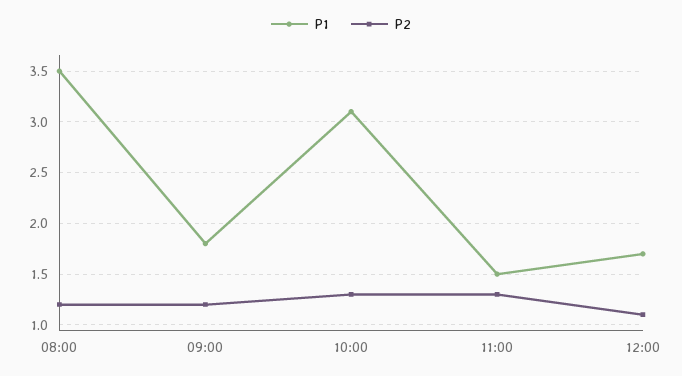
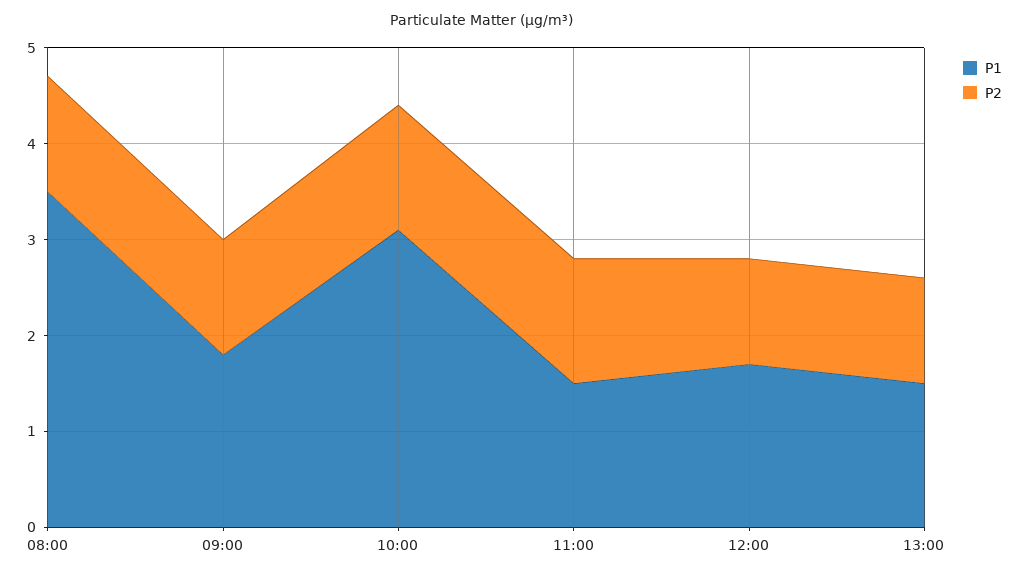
P1, 13:00: none -> 1.5
P2, 13:00: none -> 1.1

